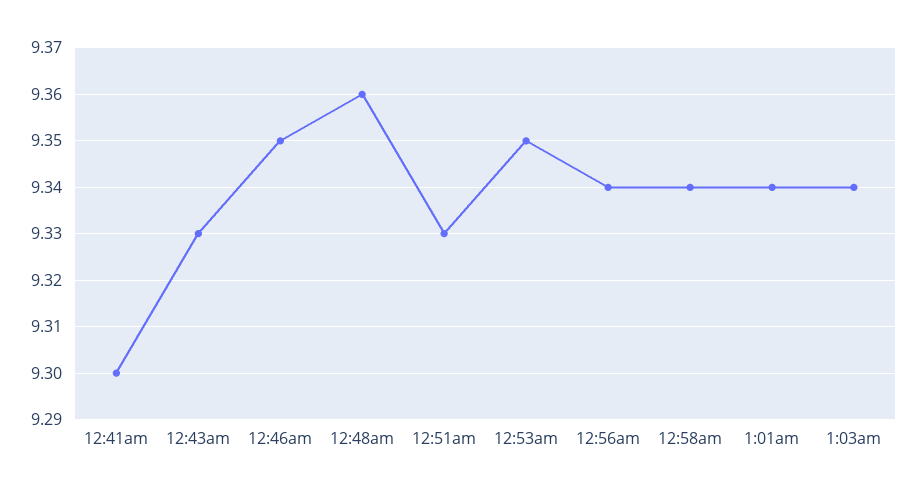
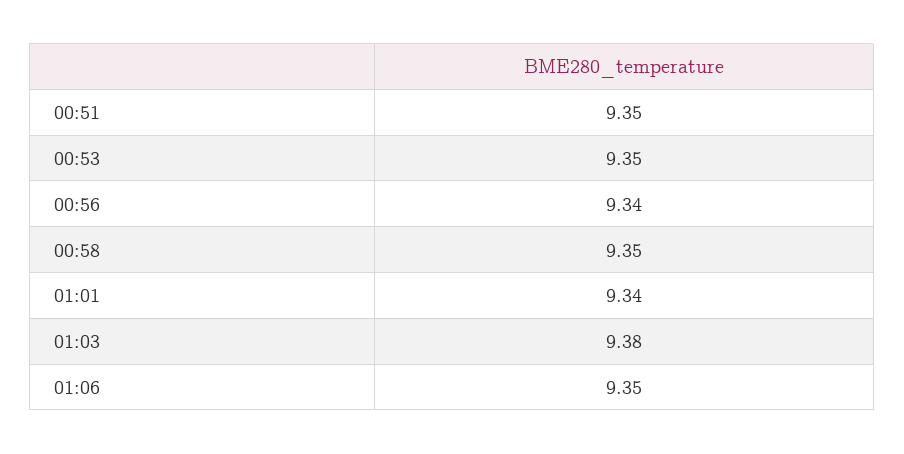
12:41am: 9.3 -> none
12:43am: 9.33 -> none
12:46am: 9.35 -> none
12:48am: 9.36 -> none
12:51am: 9.33 -> 9.35
12:58am: 9.34 -> 9.35
1:03am: 9.34 -> 9.38
01:06: none -> 9.35

